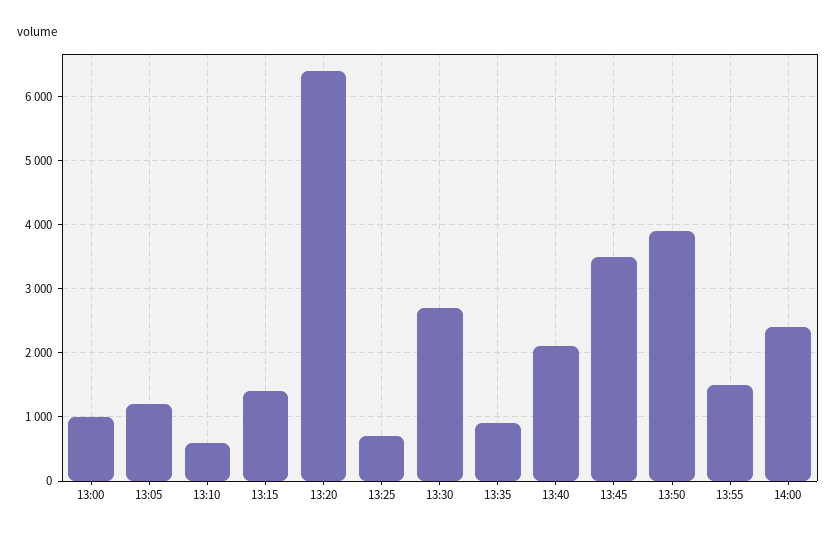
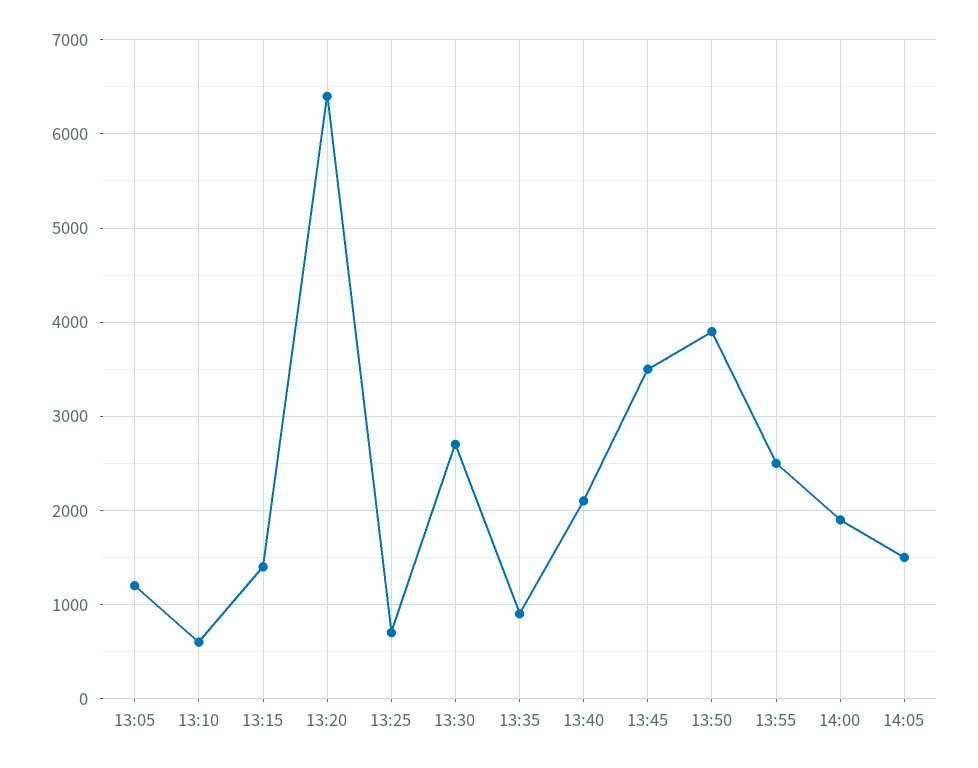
13:00: 1000 -> none
13:55: 1500 -> 2500
14:00: 2400 -> 1900
14:05: none -> 1500

